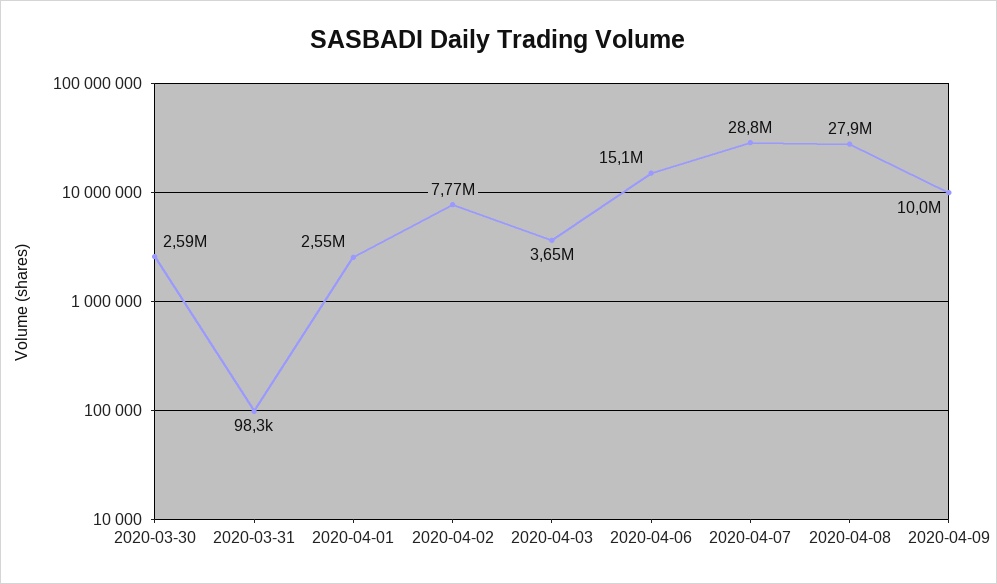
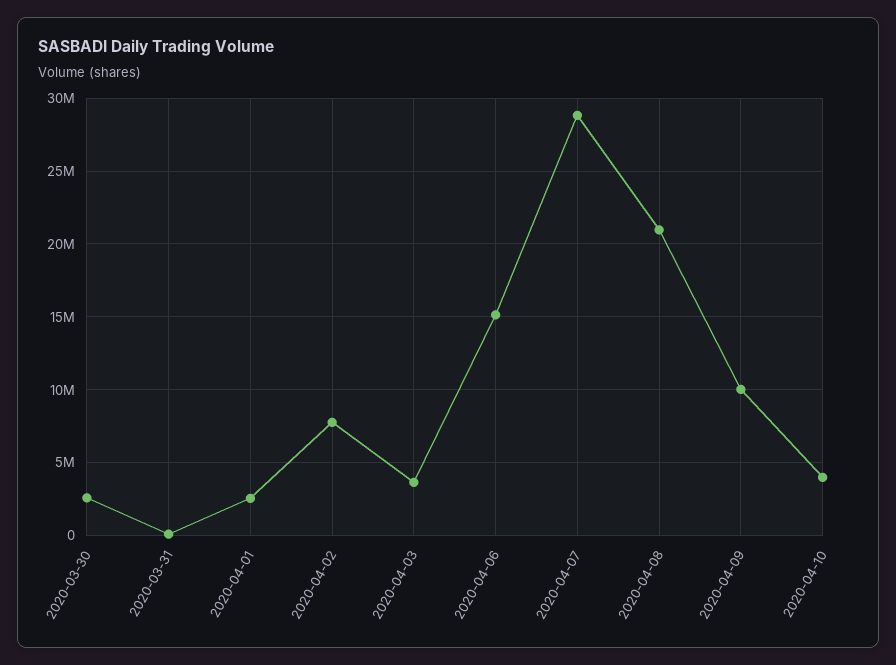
2020-04-08: 27900000 -> 21000000
2020-04-10: none -> 4000000

